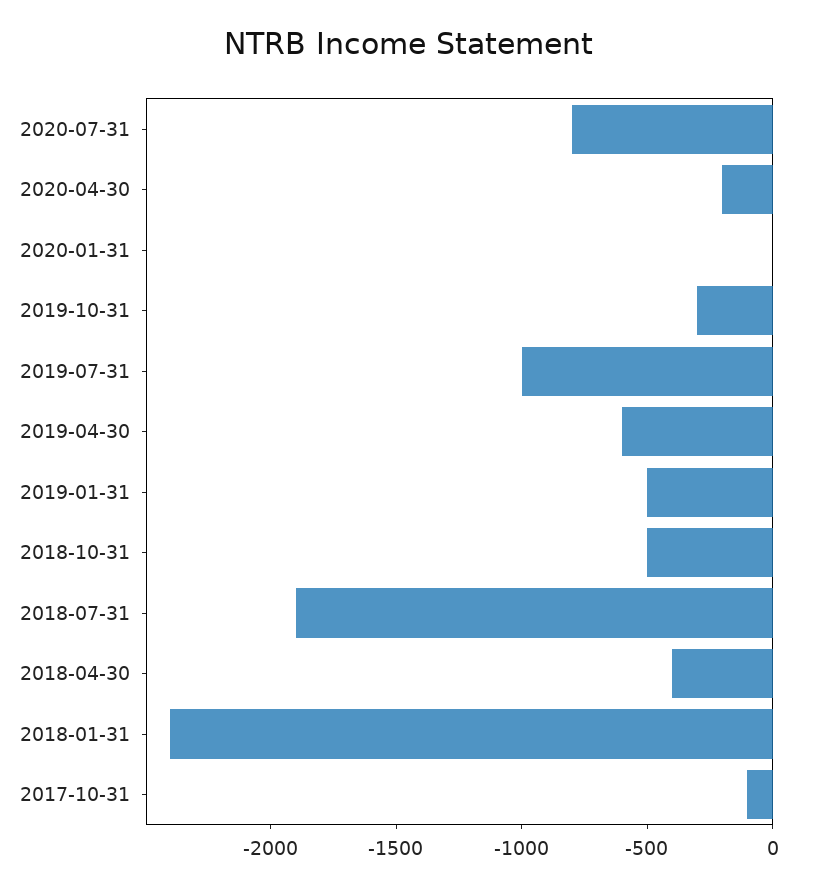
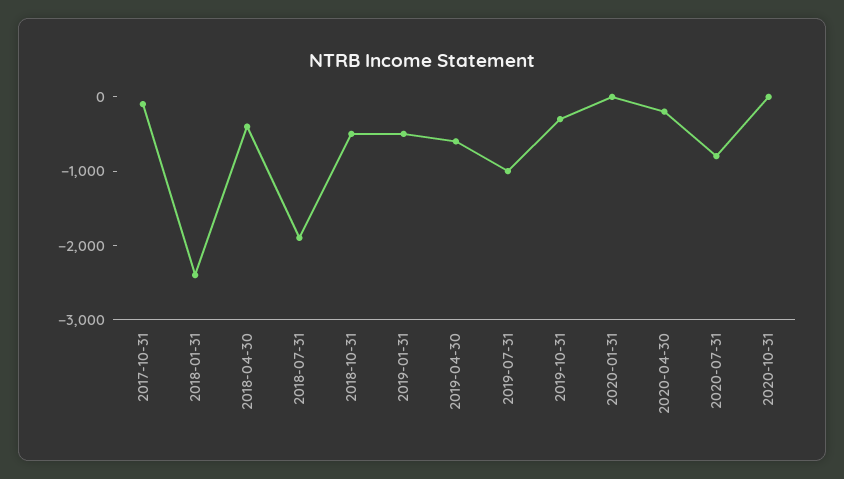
2020-10-31: none -> 0

